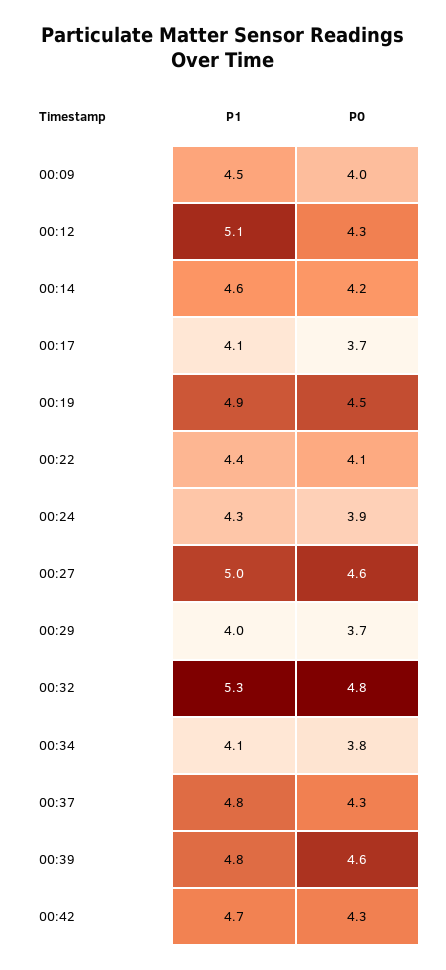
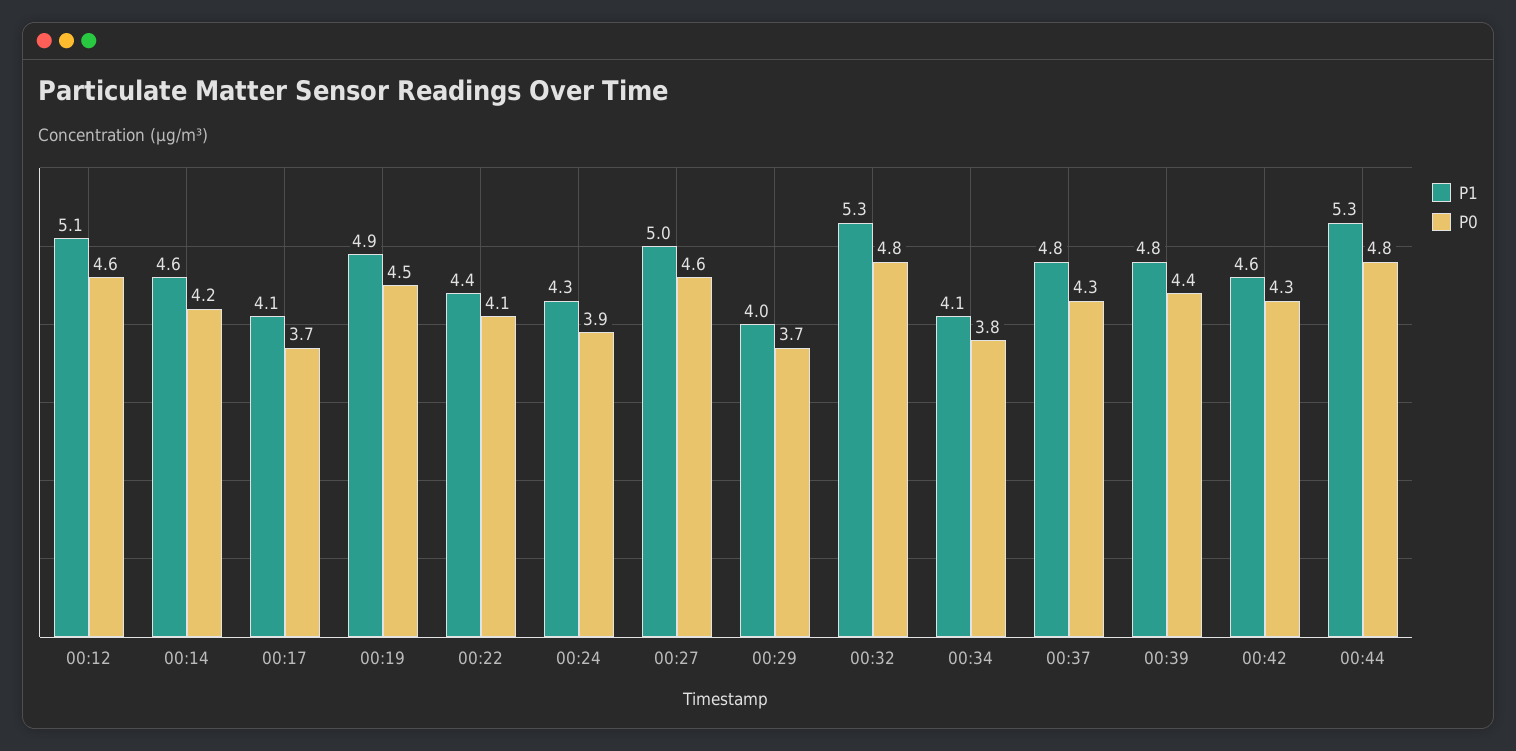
P1, 00:09: 4.5 -> none
P0, 00:09: 4 -> none
P0, 00:12: 4.3 -> 4.6
P0, 00:39: 4.6 -> 4.4
P1, 00:42: 4.7 -> 4.6
P1, 00:44: none -> 5.3
P0, 00:44: none -> 4.8

